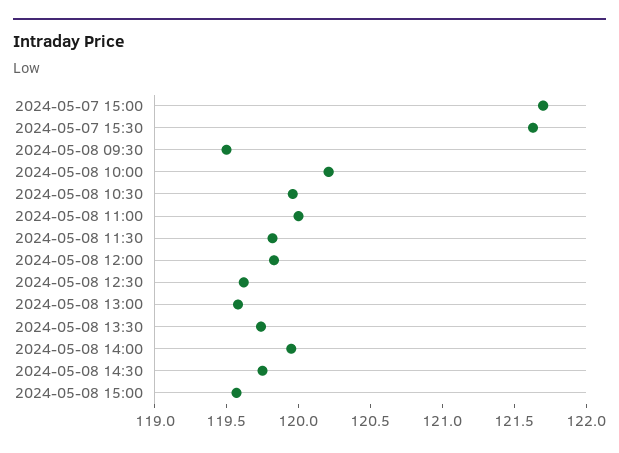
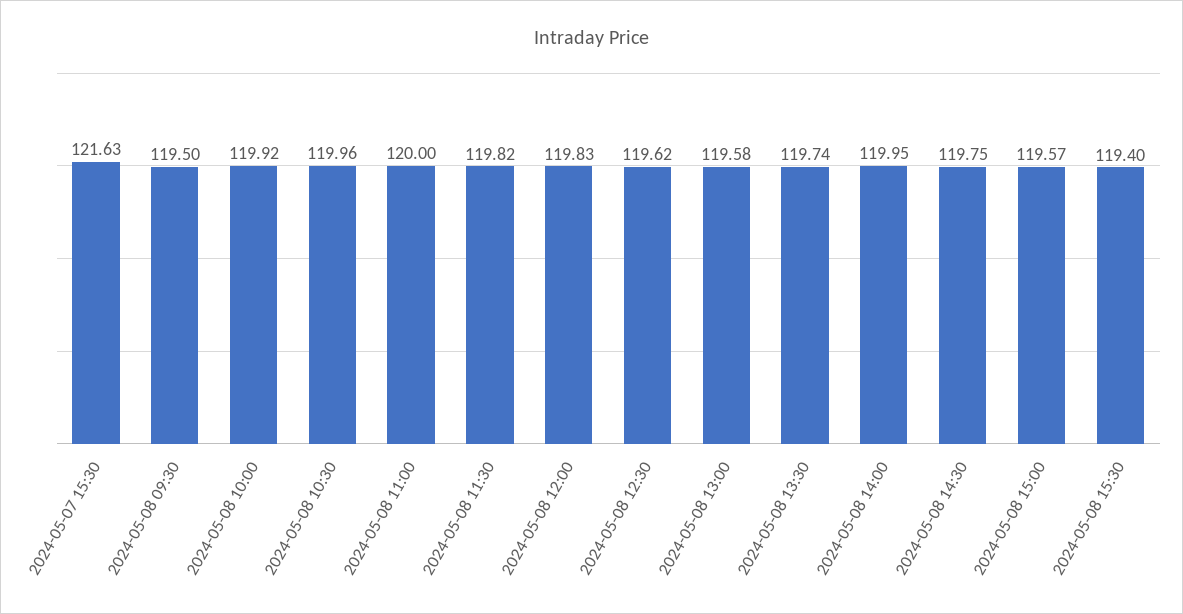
2024-05-07 15:00: 121.7 -> none
2024-05-08 10:00: 120.2 -> 119.92
2024-05-08 15:30: none -> 119.4

